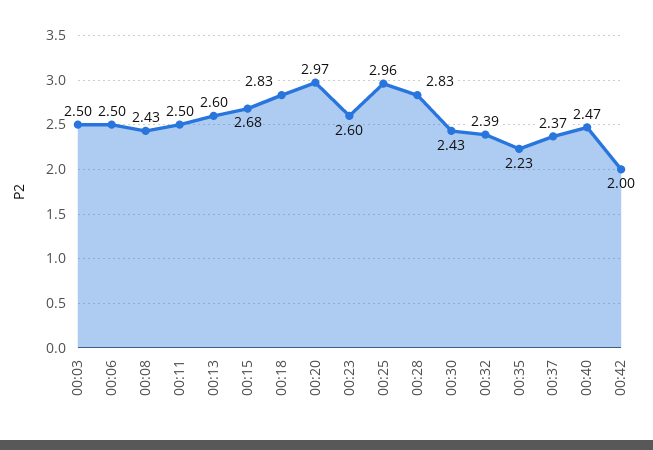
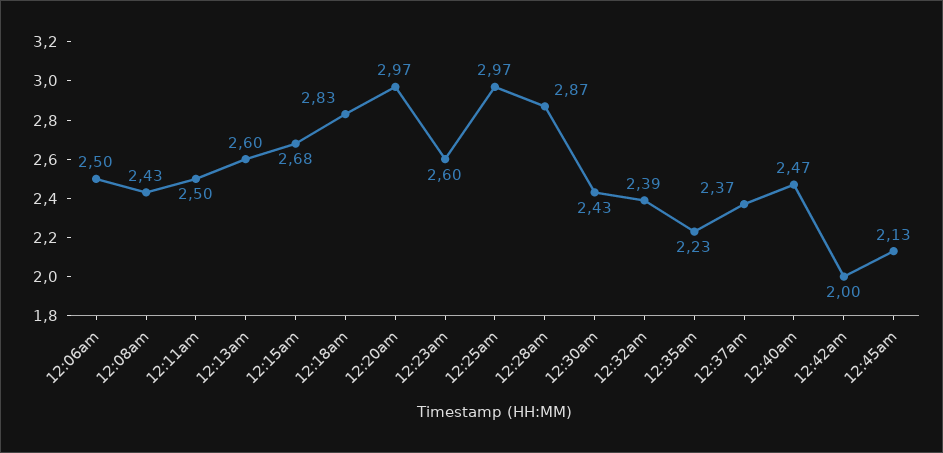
00:03: 2.5 -> none
00:25: 2.96 -> 2.97
00:28: 2.83 -> 2.87
12:45am: none -> 2.13

